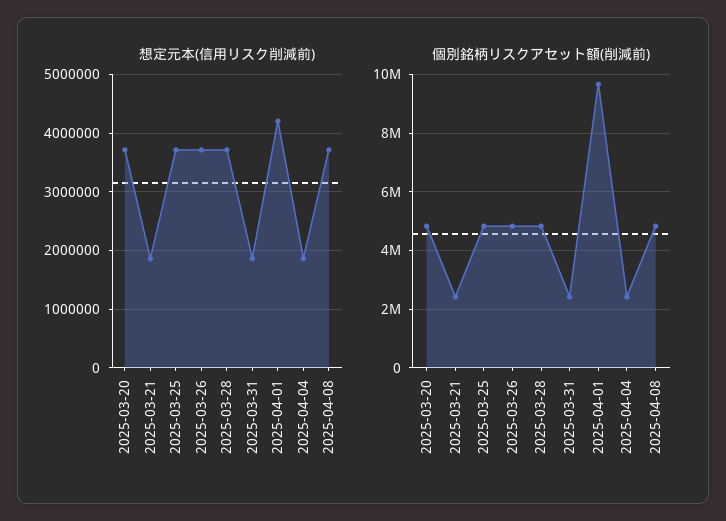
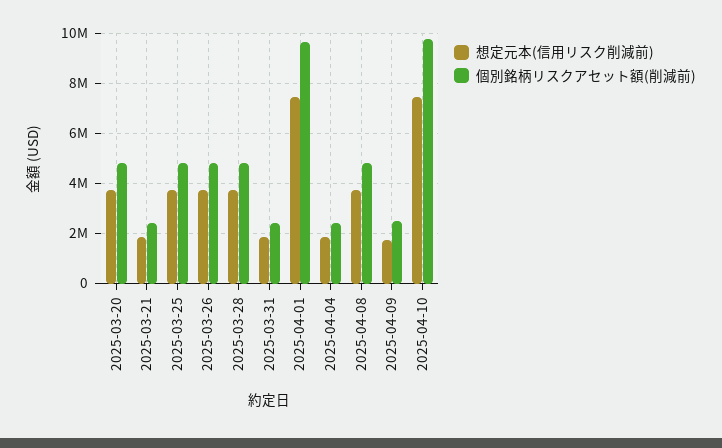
想定元本(信用リスク削減前), 2025-04-01: 4200000 -> 7500000
想定元本(信用リスク削減前), 2025-04-09: none -> 1750000
個別銘柄リスクアセット額(削減前), 2025-04-09: none -> 2500000
想定元本(信用リスク削減前), 2025-04-10: none -> 7500000
個別銘柄リスクアセット額(削減前), 2025-04-10: none -> 9750000

